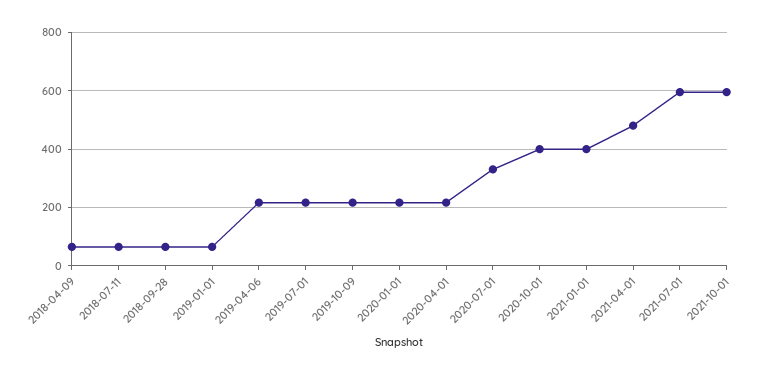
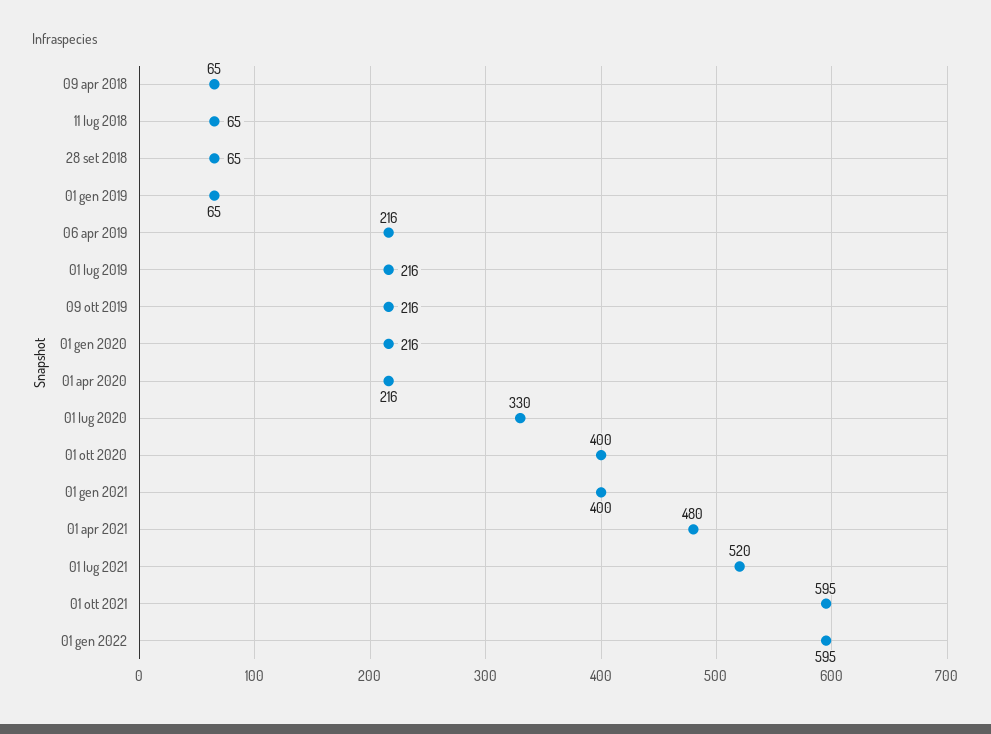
2021-07-01: 600 -> 520
01 gen 2022: none -> 595

